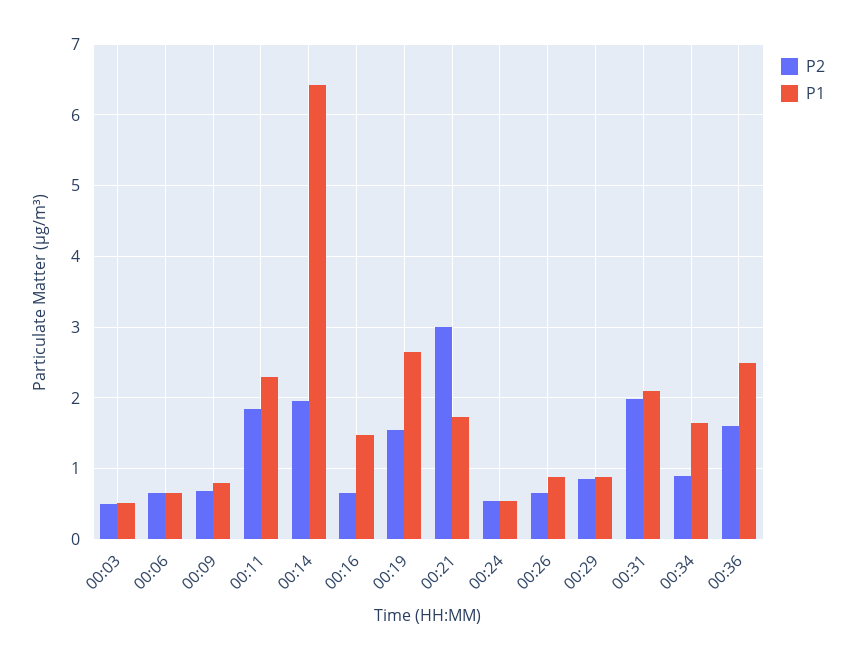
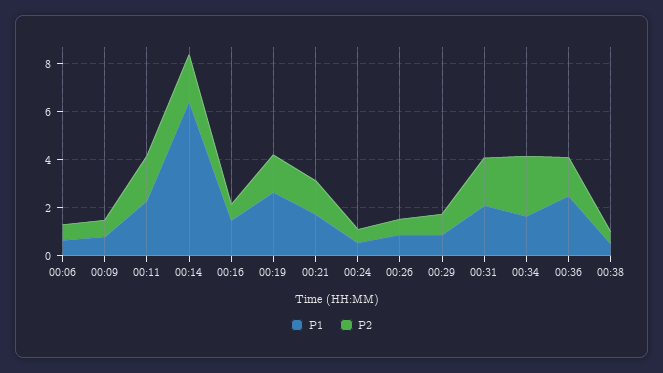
P2, 00:03: 0.5 -> none
P1, 00:03: 0.5 -> none
P2, 00:21: 3 -> 1.5
P2, 00:34: 0.9 -> 2.5
P1, 00:38: none -> 0.5
P2, 00:38: none -> 0.5

